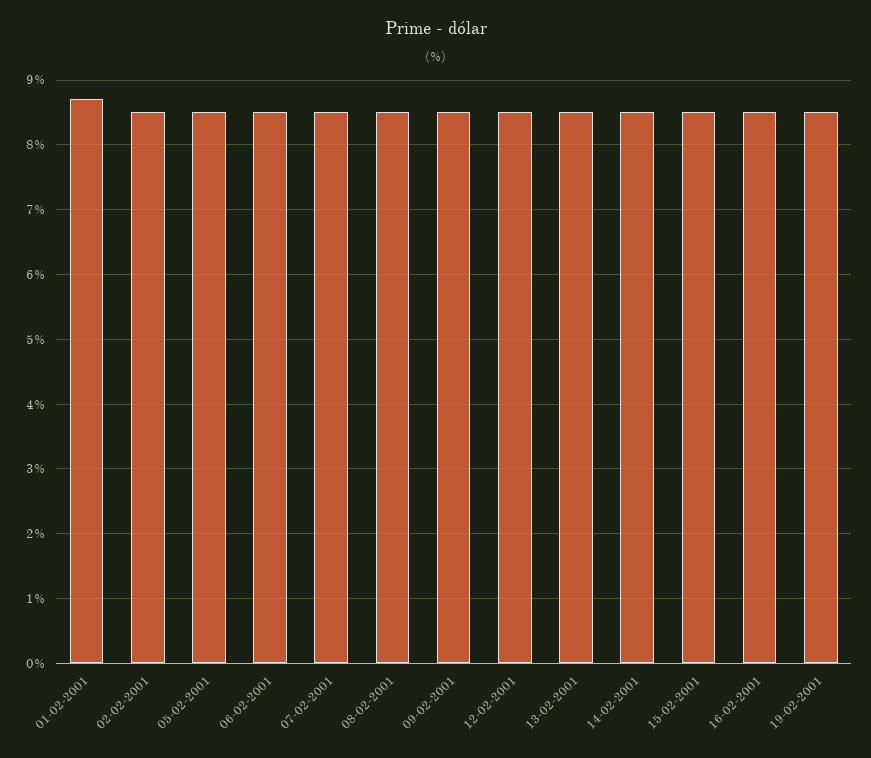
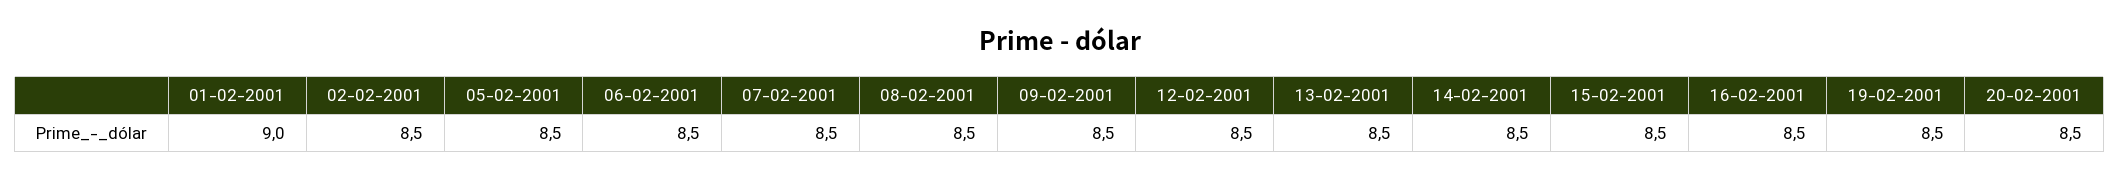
01-02-2001: 8.7 -> 9
20-02-2001: none -> 8.5

